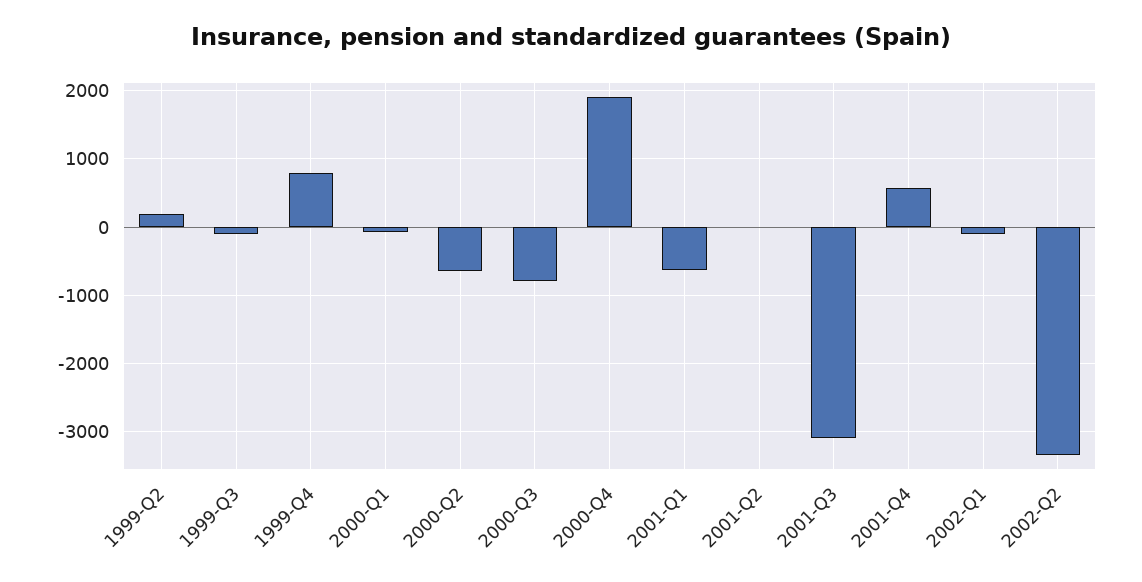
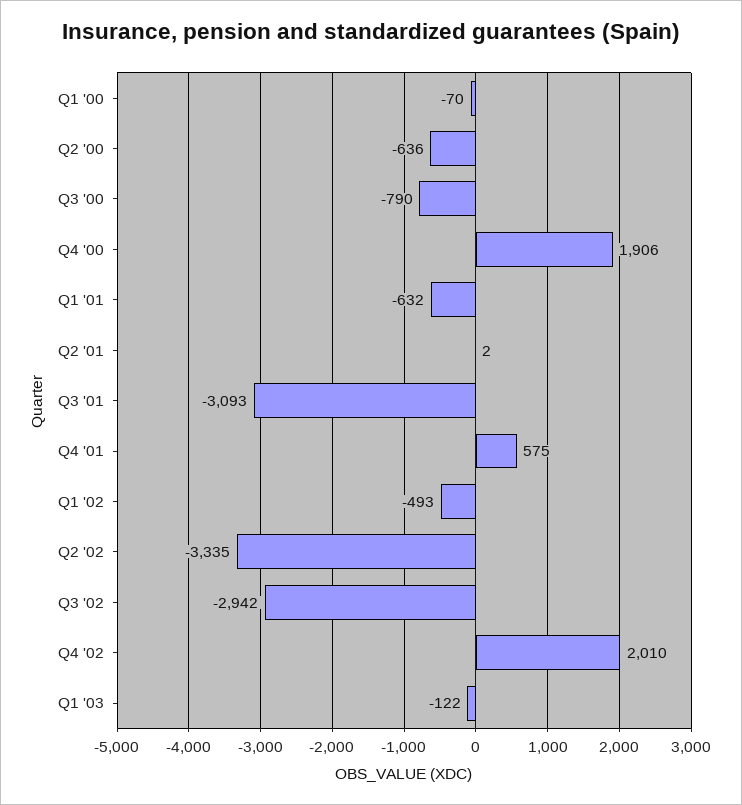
1999-Q2: 200 -> none
1999-Q3: -100 -> none
1999-Q4: 800 -> none
2002-Q1: -100 -> -493
Q3 '02: none -> -2942
Q4 '02: none -> 2010
Q1 '03: none -> -122

